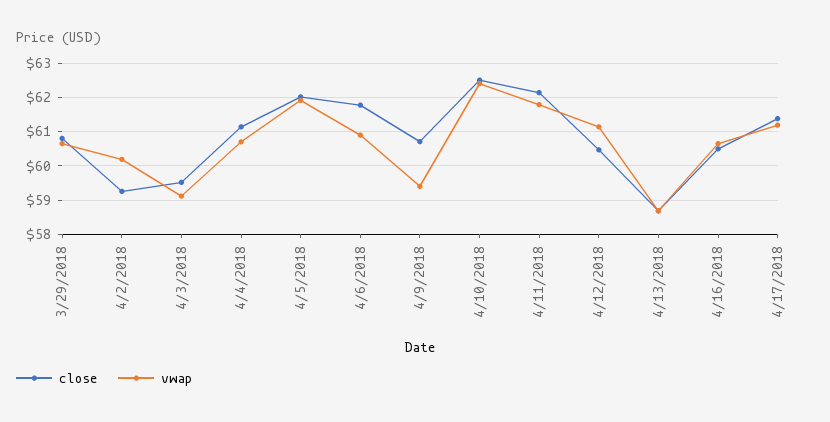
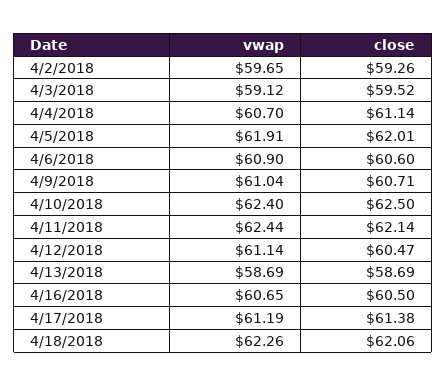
close, 3/29/2018: 60.8 -> none
vwap, 3/29/2018: 60.6 -> none
vwap, 4/2/2018: 60.2 -> 59.65
close, 4/6/2018: 61.8 -> 60.6
vwap, 4/9/2018: 59.4 -> 61.04
vwap, 4/11/2018: 61.8 -> 62.44
vwap, 4/18/2018: none -> 62.26
close, 4/18/2018: none -> 62.06

